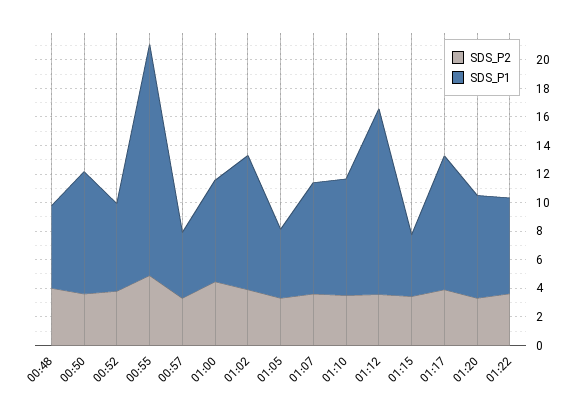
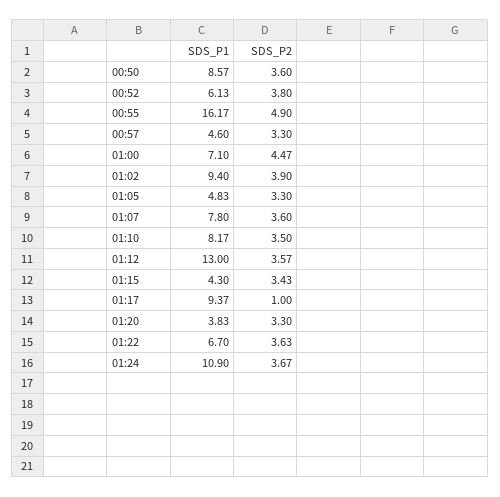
SDS_P2, 00:48: 4 -> none
SDS_P1, 00:48: 6 -> none
SDS_P2, 01:17: 4 -> 1
SDS_P1, 01:20: 7 -> 3.83
SDS_P1, 01:24: none -> 10.9
SDS_P2, 01:24: none -> 3.67

